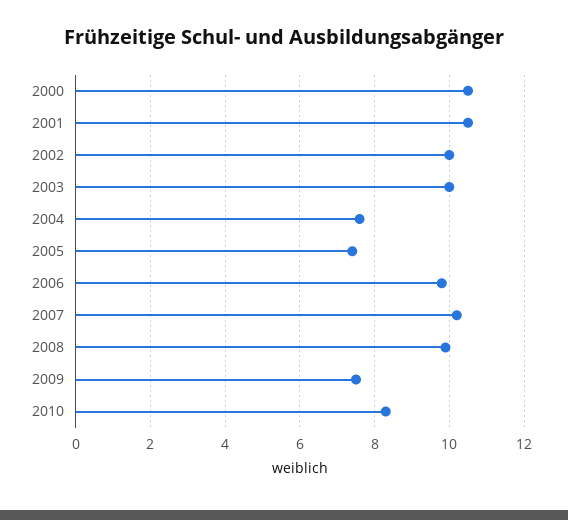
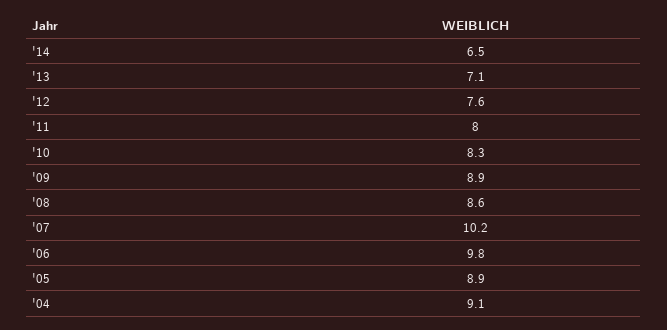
2000: 10.5 -> none
2001: 10.5 -> none
2002: 10 -> none
2003: 10 -> none
2004: 7.5 -> 9.1
2005: 7.5 -> 8.9
2008: 10 -> 8.6
2009: 7.5 -> 8.9
'14: none -> 6.5
'13: none -> 7.1
'12: none -> 7.6
'11: none -> 8

